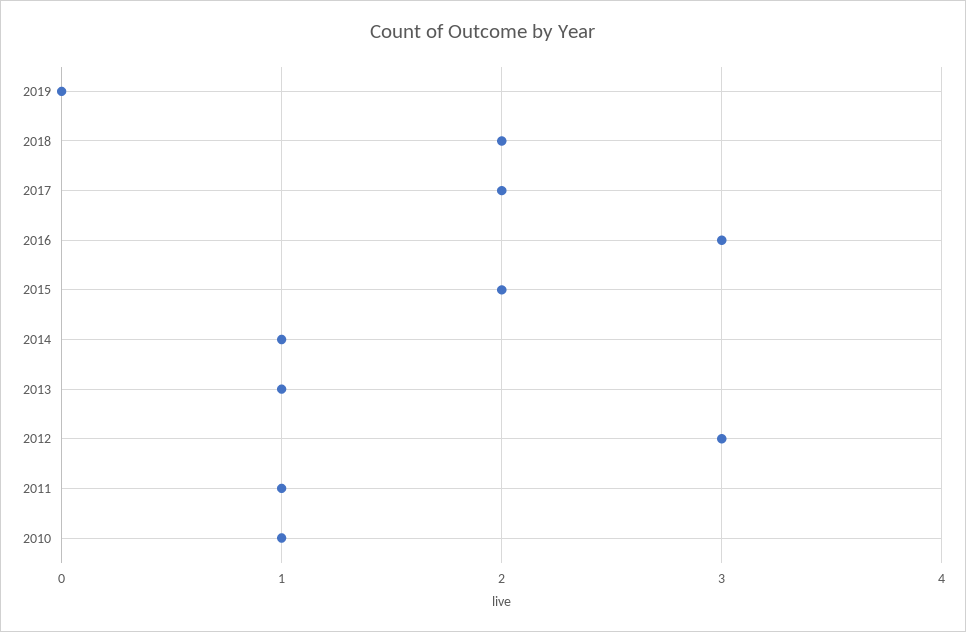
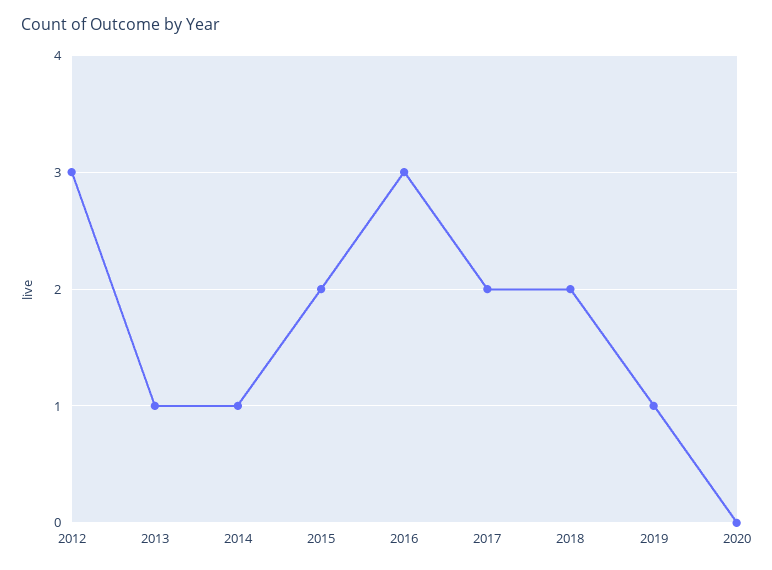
2019: 0 -> 1
2011: 1 -> none
2010: 1 -> none
2020: none -> 0

